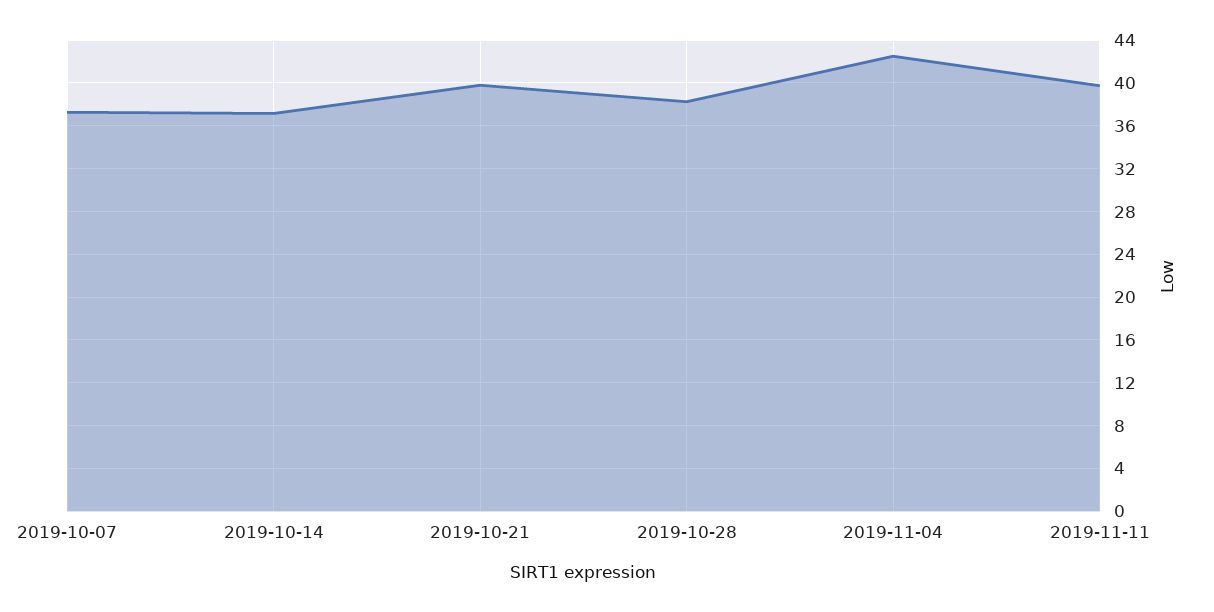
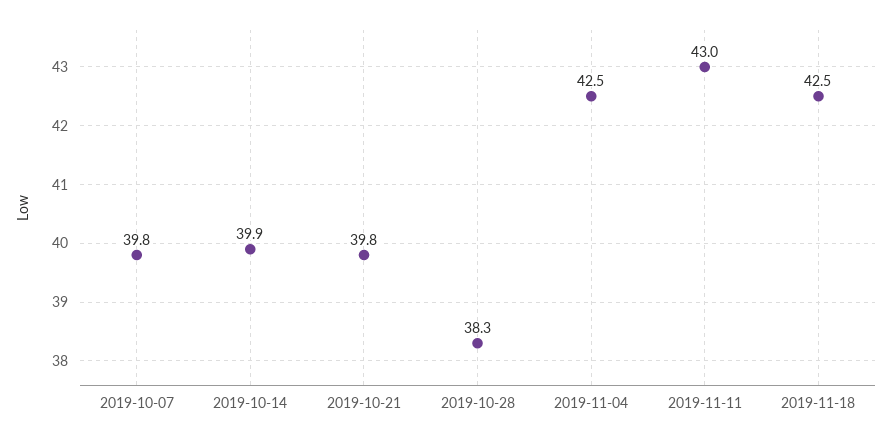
2019-10-07: 37 -> 39.8
2019-10-14: 37 -> 39.9
2019-11-11: 40 -> 43
2019-11-18: none -> 42.5

